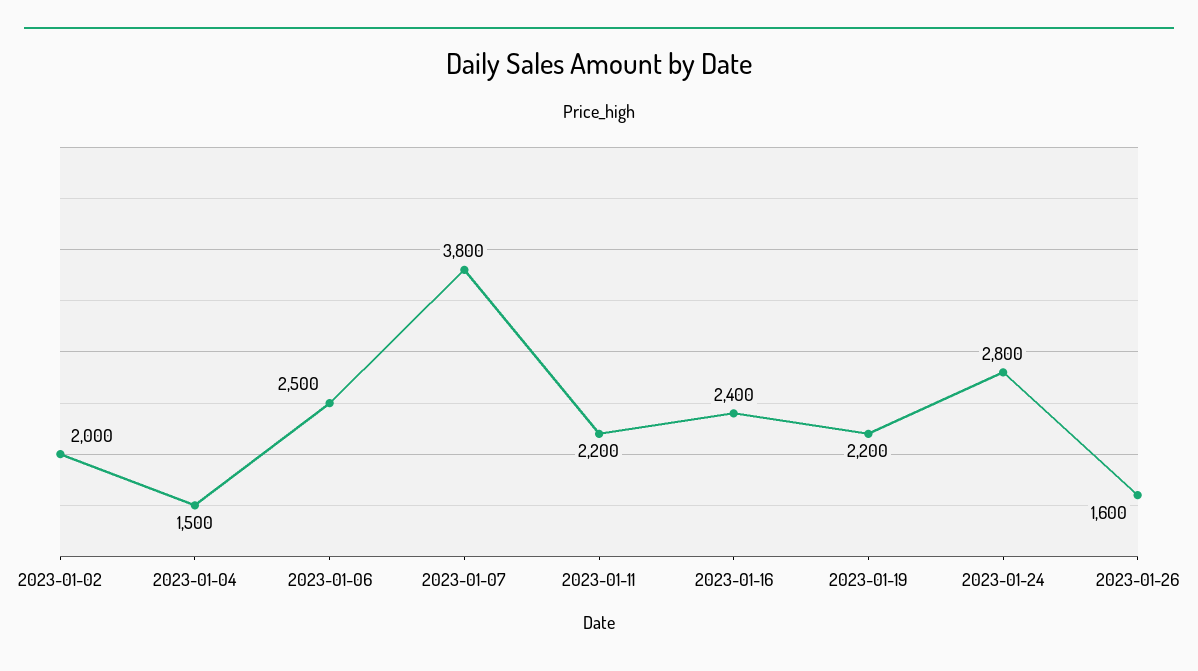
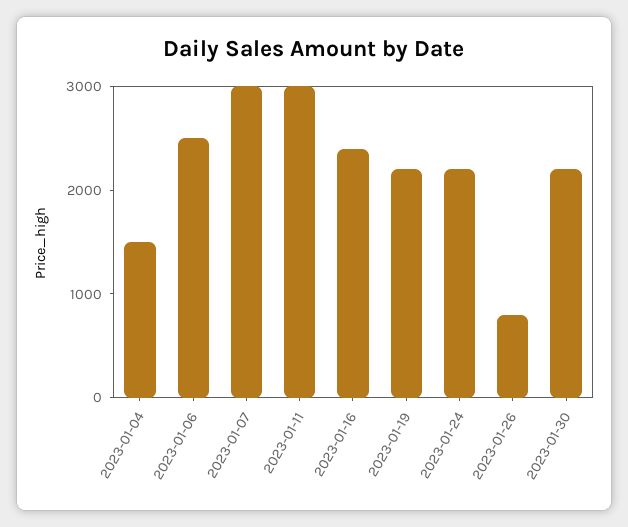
2023-01-02: 2000 -> none
2023-01-07: 3800 -> 3000
2023-01-11: 2200 -> 3000
2023-01-24: 2800 -> 2200
2023-01-26: 1600 -> 800
2023-01-30: none -> 2200

